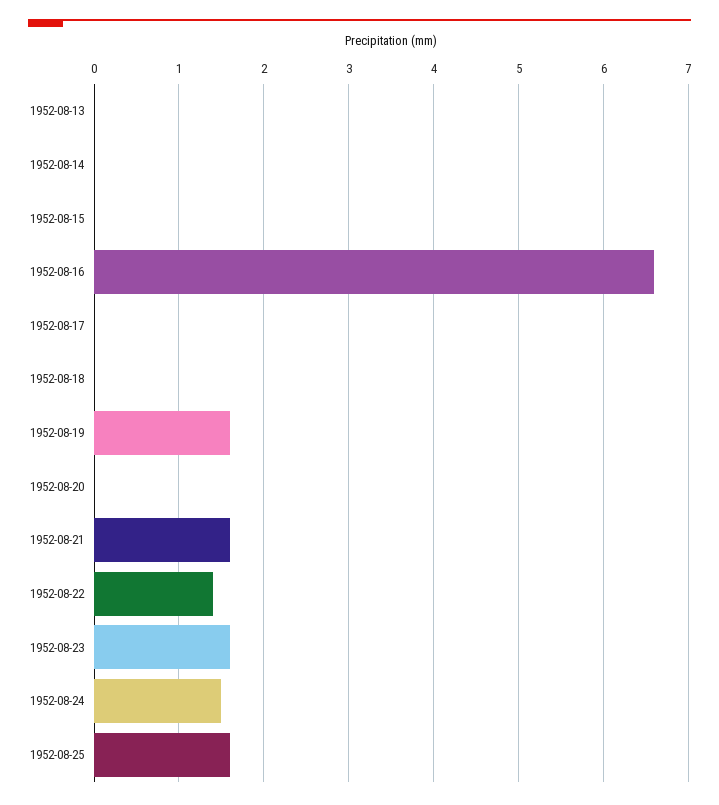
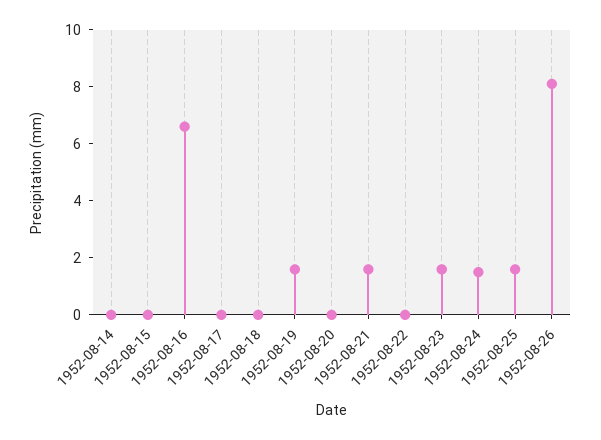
1952-08-13: 0 -> none
1952-08-22: 1.4 -> 0
1952-08-26: none -> 8

